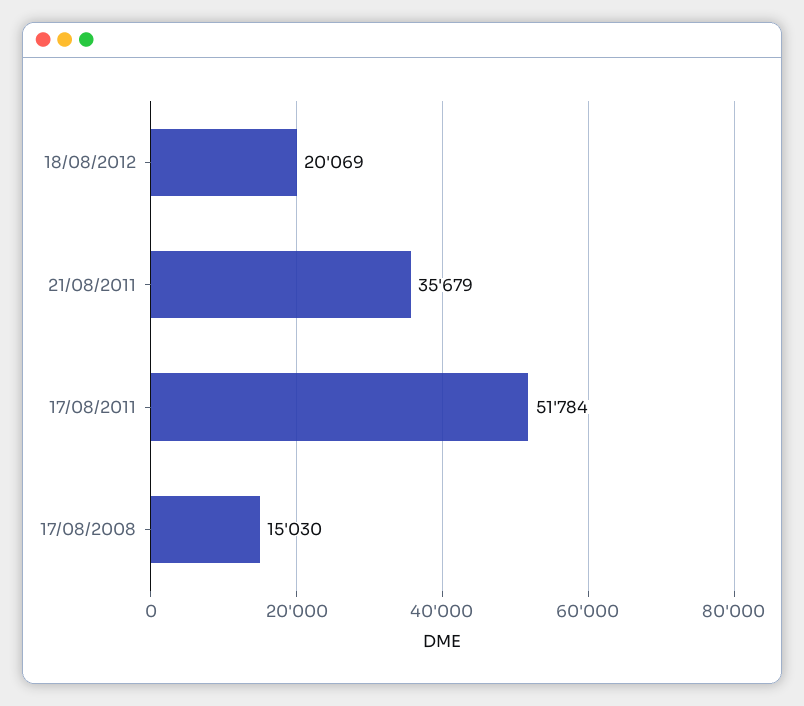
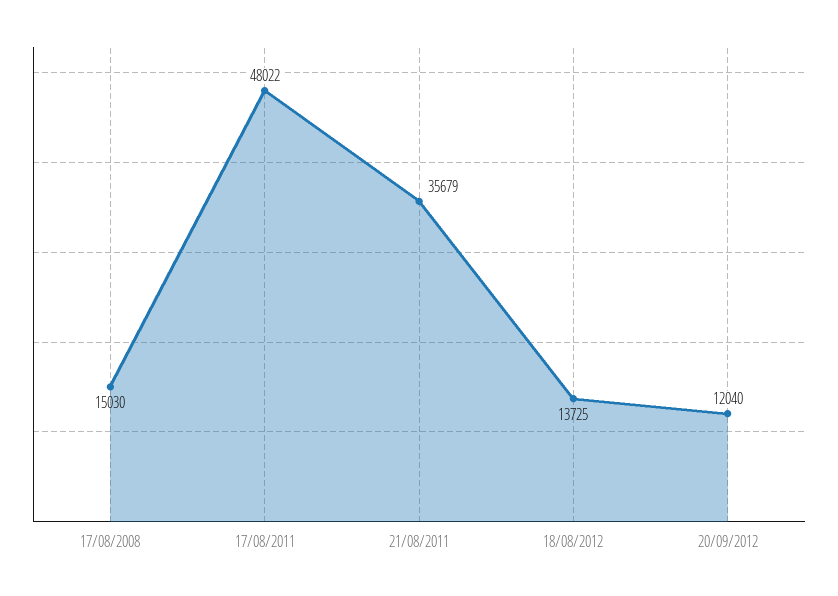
18/08/2012: 20069 -> 13725
17/08/2011: 51784 -> 48022
20/09/2012: none -> 12040

